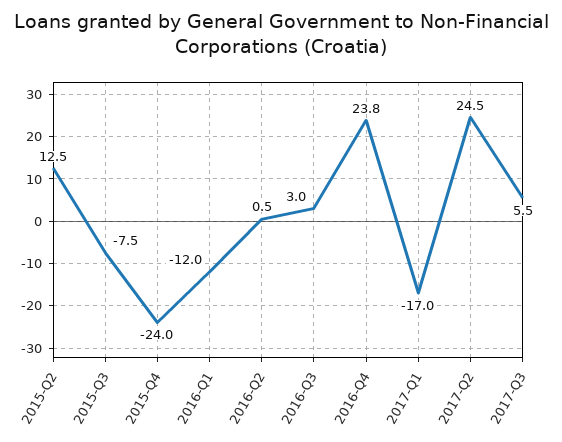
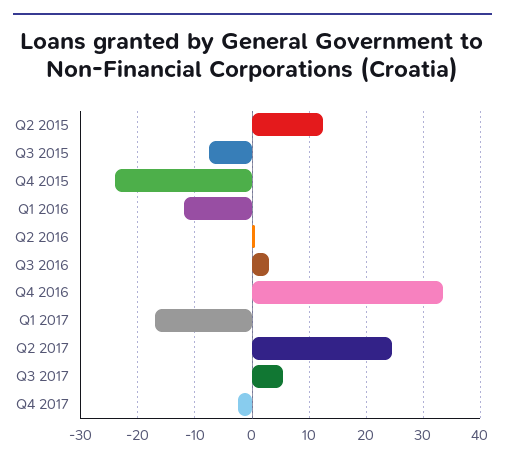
2016-Q4: 23.8 -> 34
Q4 2017: none -> -2

